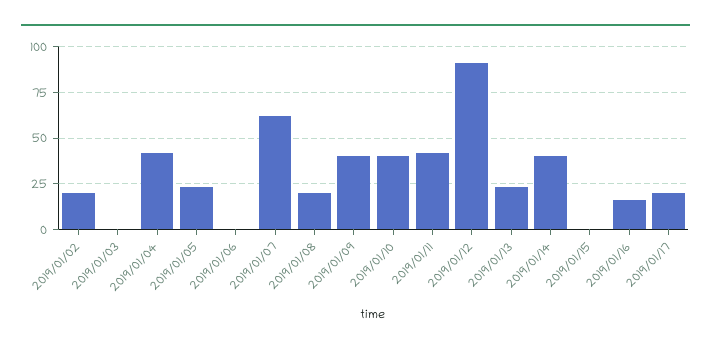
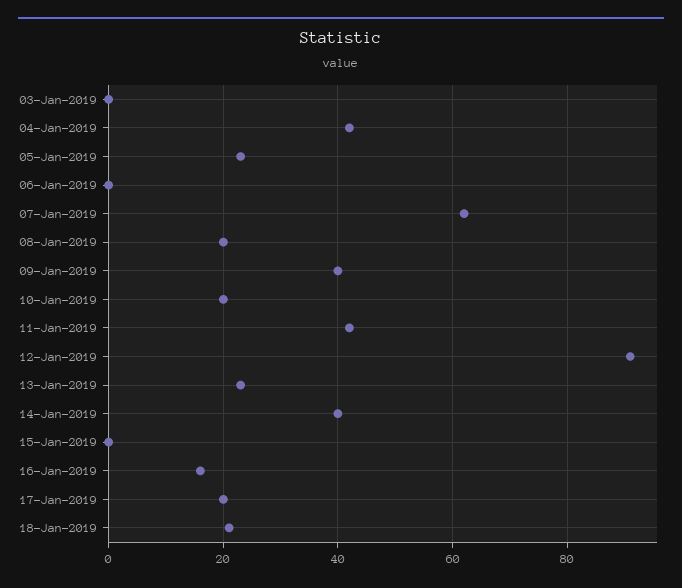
2019/01/02: 20 -> none
2019/01/10: 40 -> 20
18-Jan-2019: none -> 20

